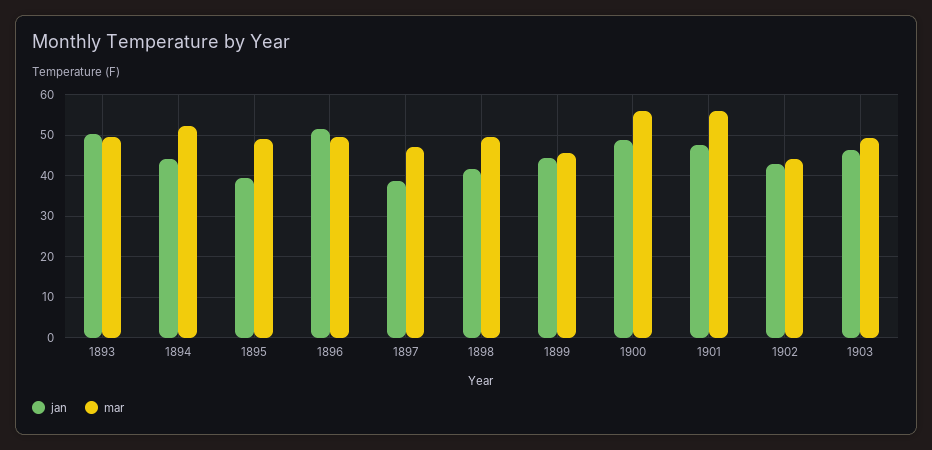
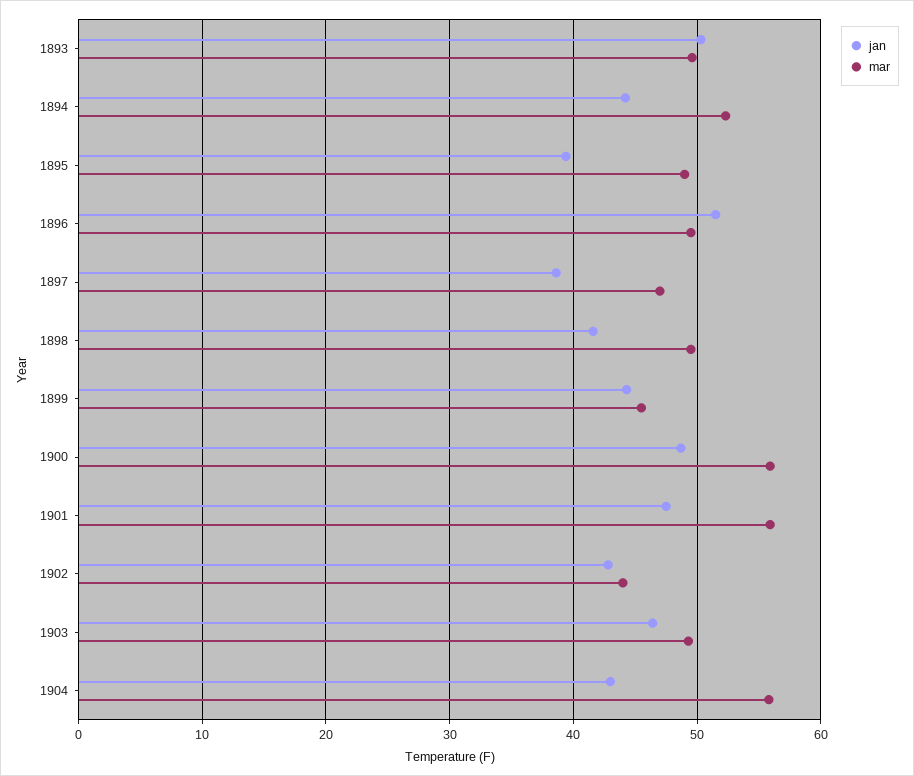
jan, 1904: none -> 43
mar, 1904: none -> 56

